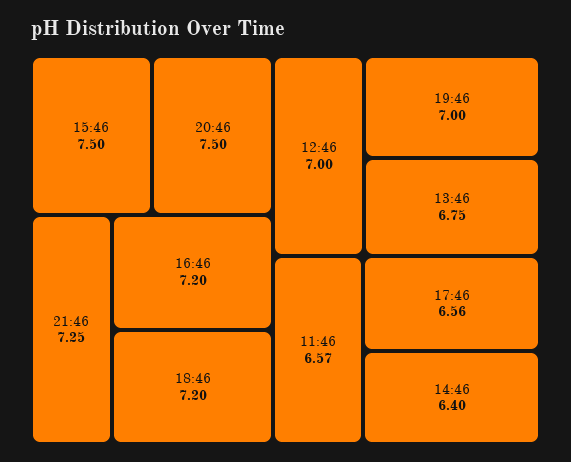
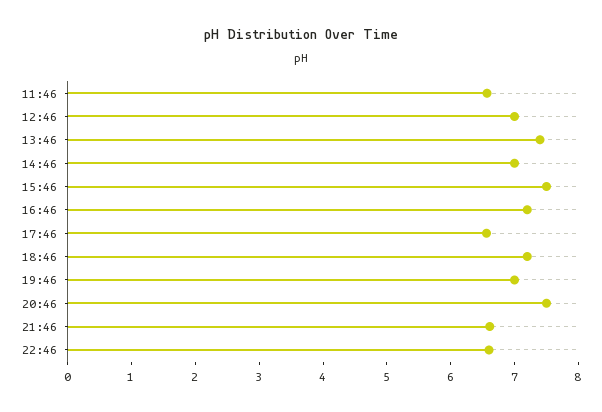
21:46: 7.25 -> 6.6
13:46: 6.75 -> 7.4
14:46: 6.4 -> 7
22:46: none -> 6.6

